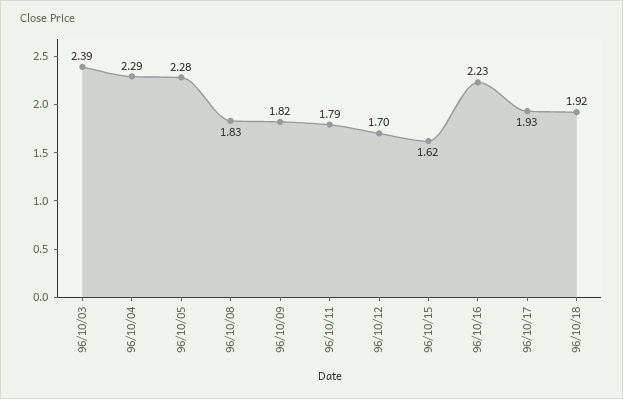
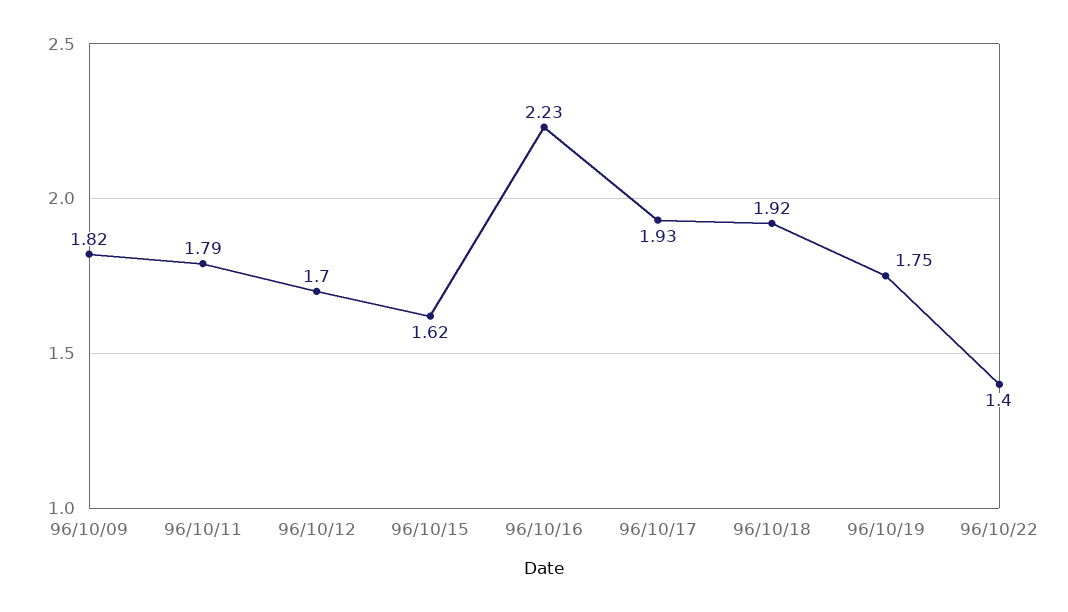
96/10/03: 2.39 -> none
96/10/04: 2.29 -> none
96/10/05: 2.28 -> none
96/10/08: 1.83 -> none
96/10/19: none -> 1.75
96/10/22: none -> 1.4

